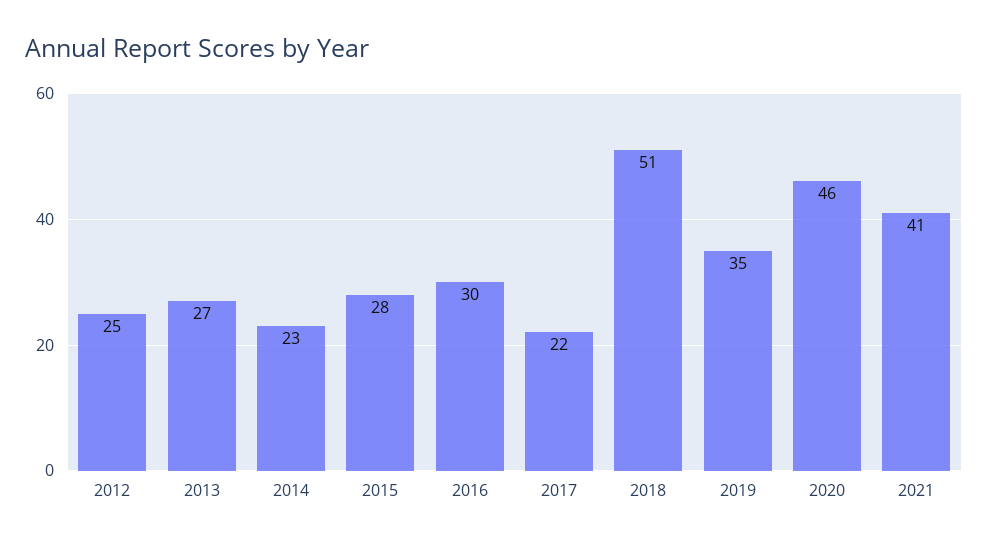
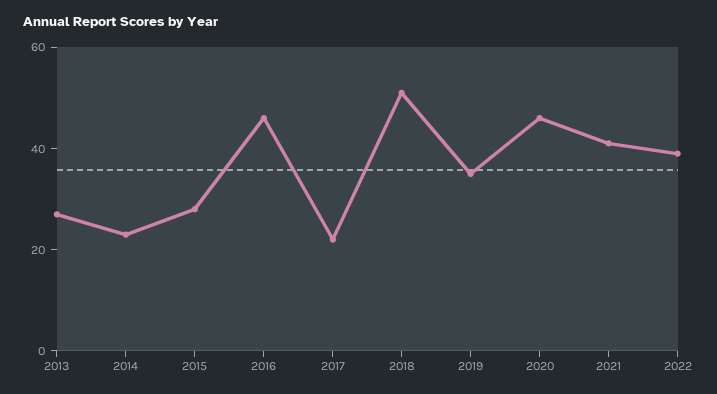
2012: 25 -> none
2016: 30 -> 45
2022: none -> 40

